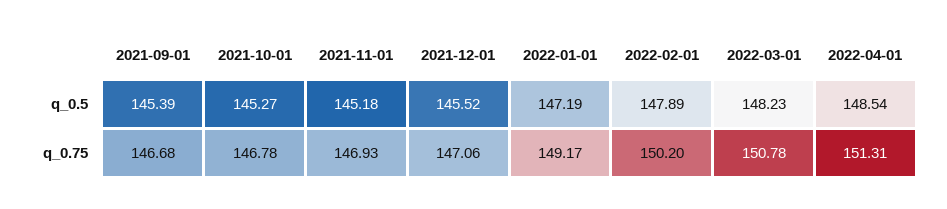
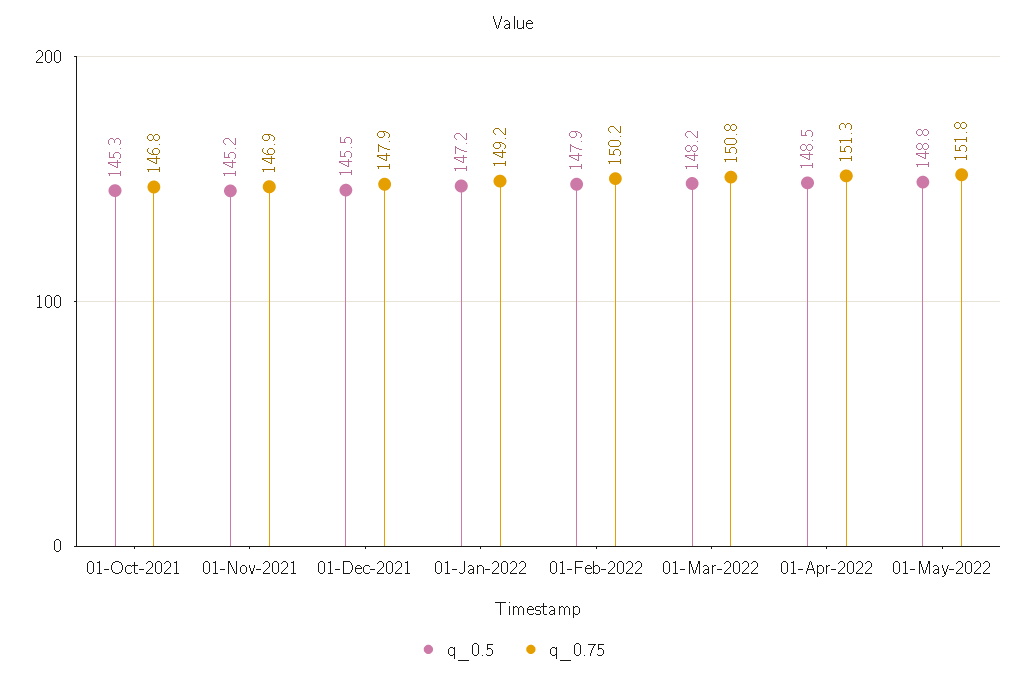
q_0.5, 2021-09-01: 145.39 -> none
q_0.75, 2021-09-01: 146.68 -> none
q_0.75, 2021-12-01: 147.06 -> 147.9
q_0.5, 01-May-2022: none -> 148.8
q_0.75, 01-May-2022: none -> 151.8

